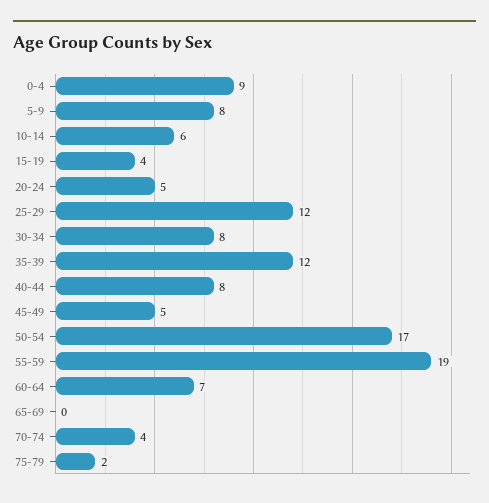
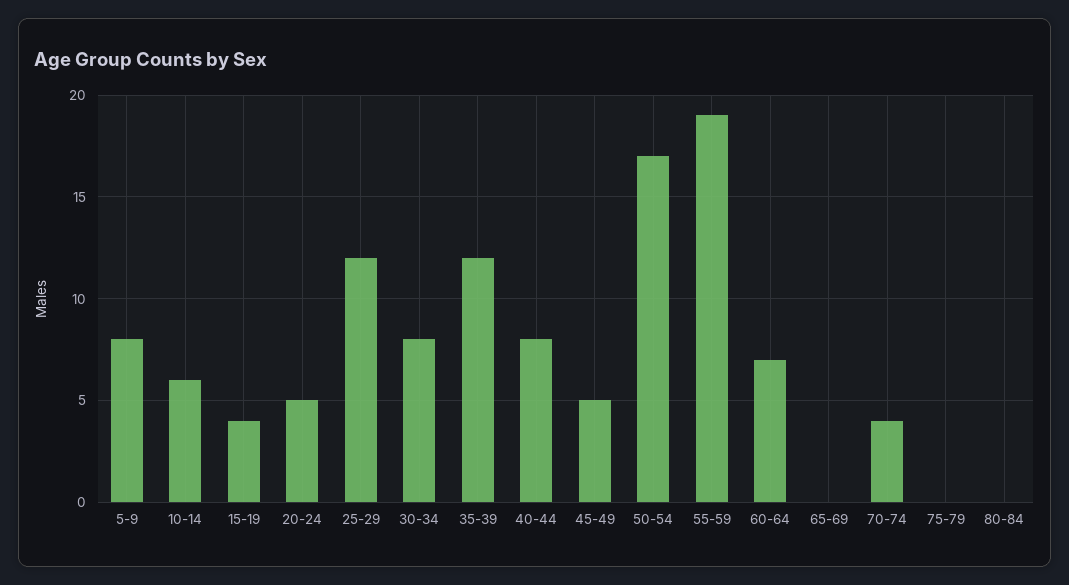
0-4: 9 -> none
75-79: 2 -> 0
80-84: none -> 0

